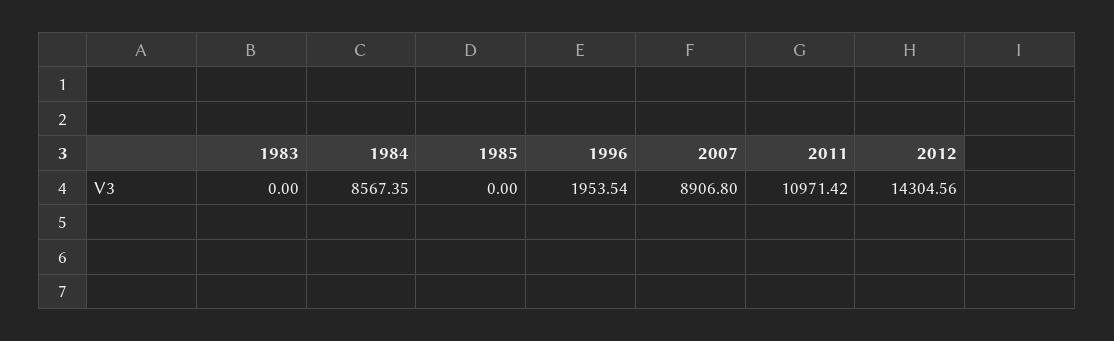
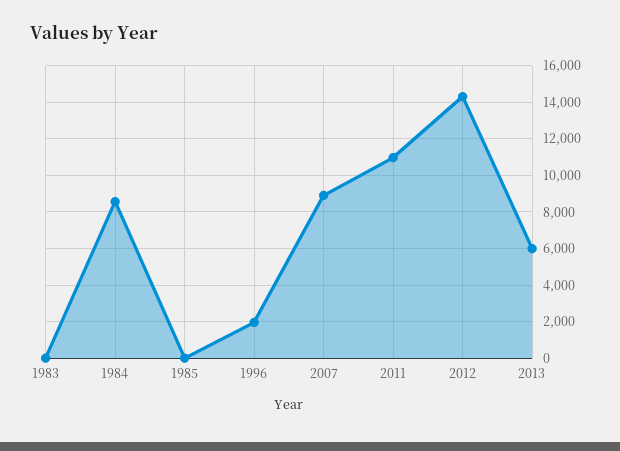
2013: none -> 6000

